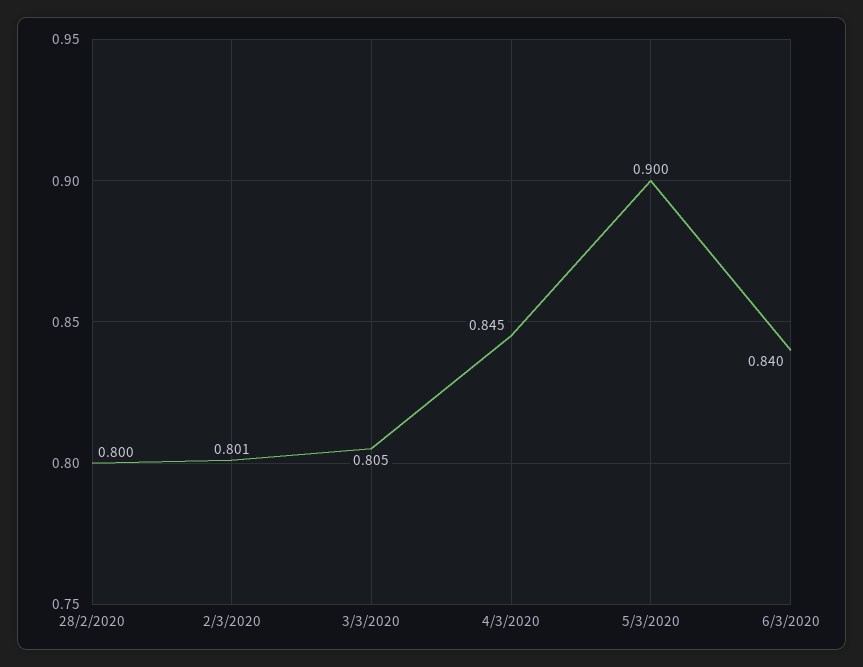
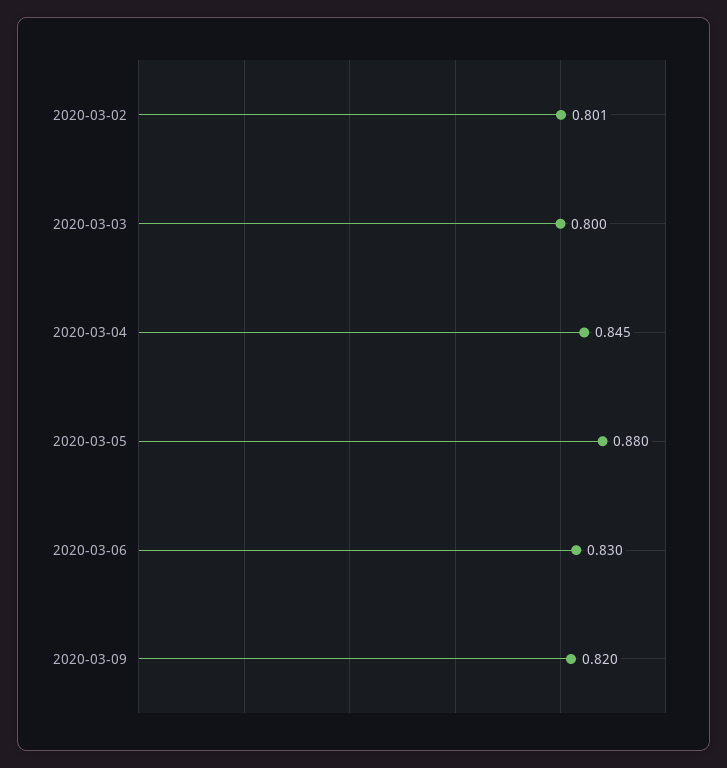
28/2/2020: 0.8 -> none
3/3/2020: 0.805 -> 0.8
5/3/2020: 0.9 -> 0.88
6/3/2020: 0.84 -> 0.83
2020-03-09: none -> 0.82

